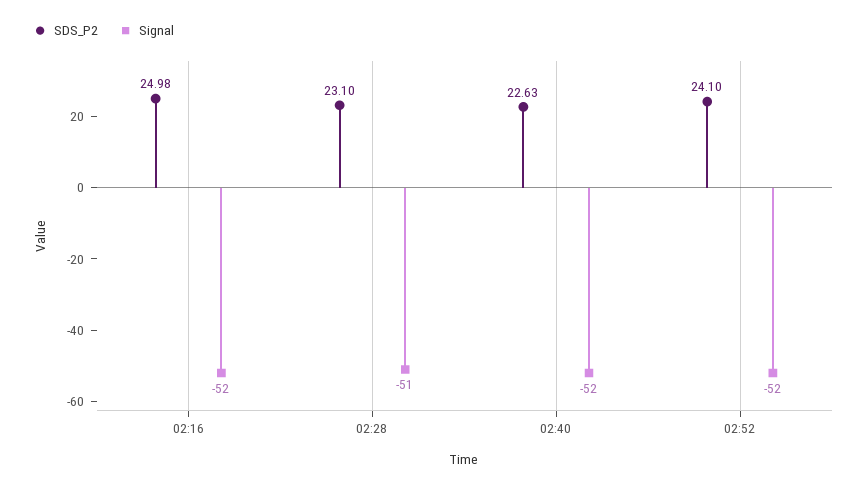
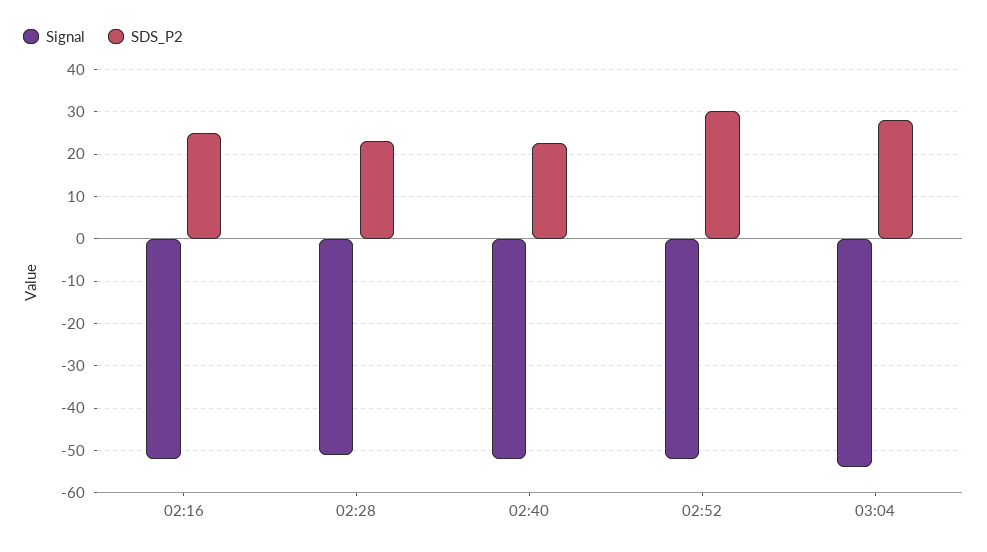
SDS_P2, 02:52: 24.1 -> 30
Signal, 03:04: none -> -54
SDS_P2, 03:04: none -> 28

